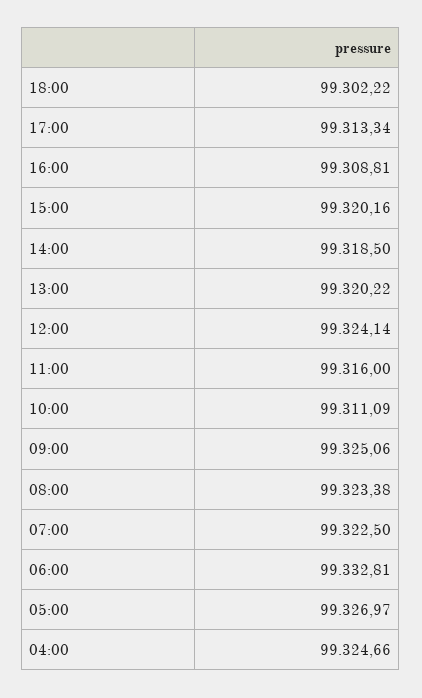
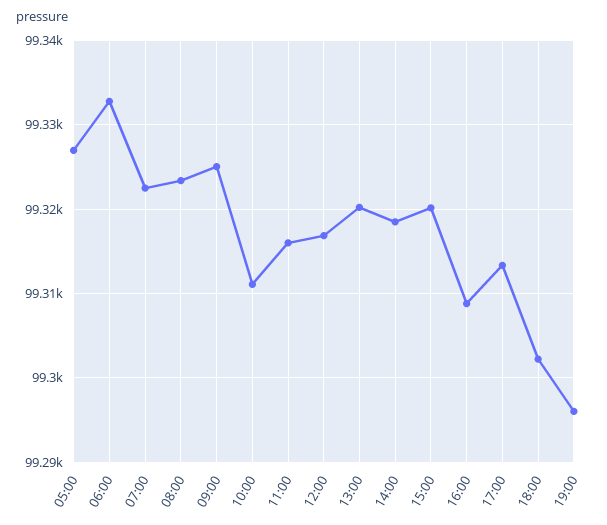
12:00: 99324.14 -> 99317
04:00: 99324.66 -> none
19:00: none -> 99296

